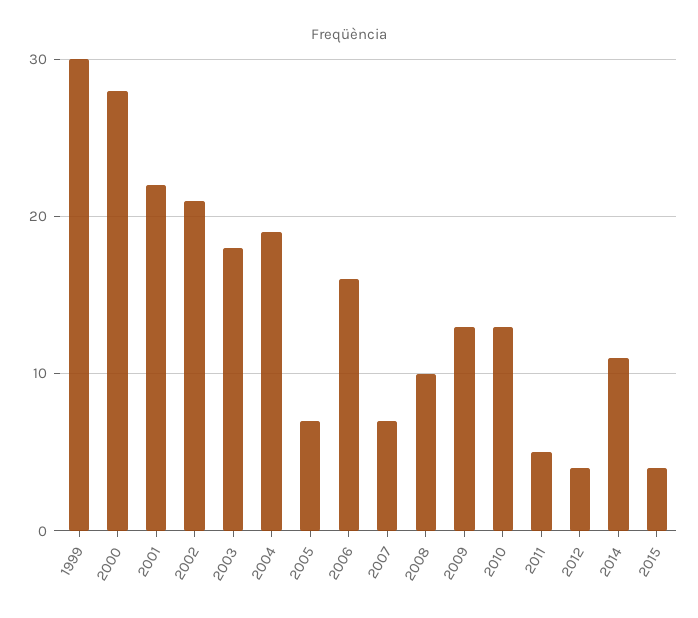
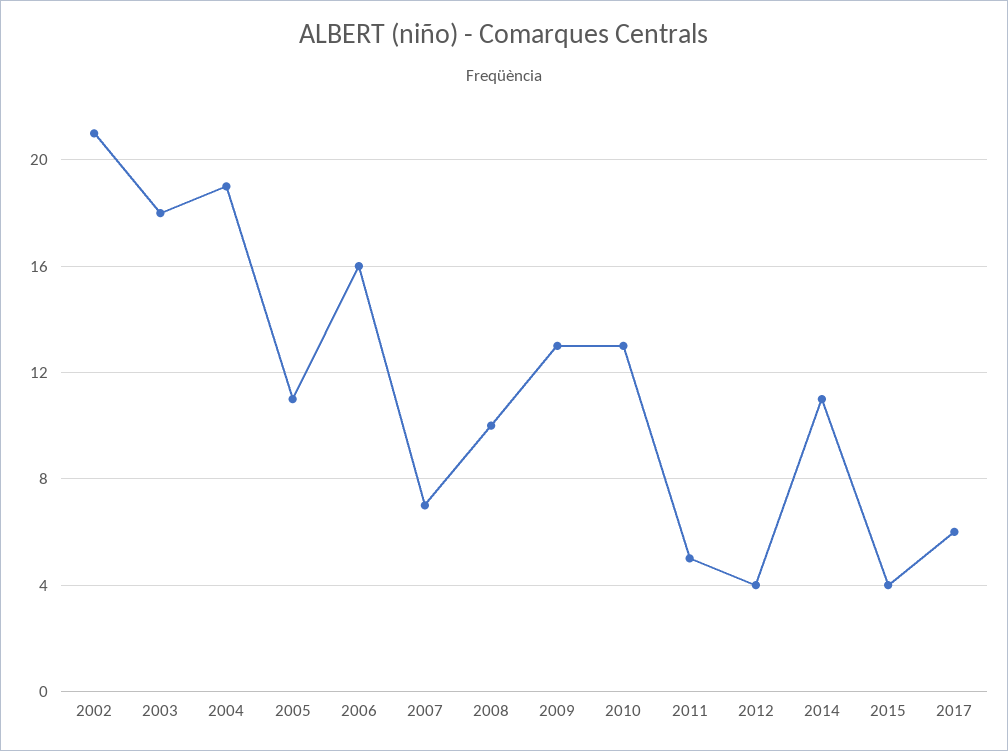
1999: 30 -> none
2000: 28 -> none
2001: 22 -> none
2005: 7 -> 11
2017: none -> 6

